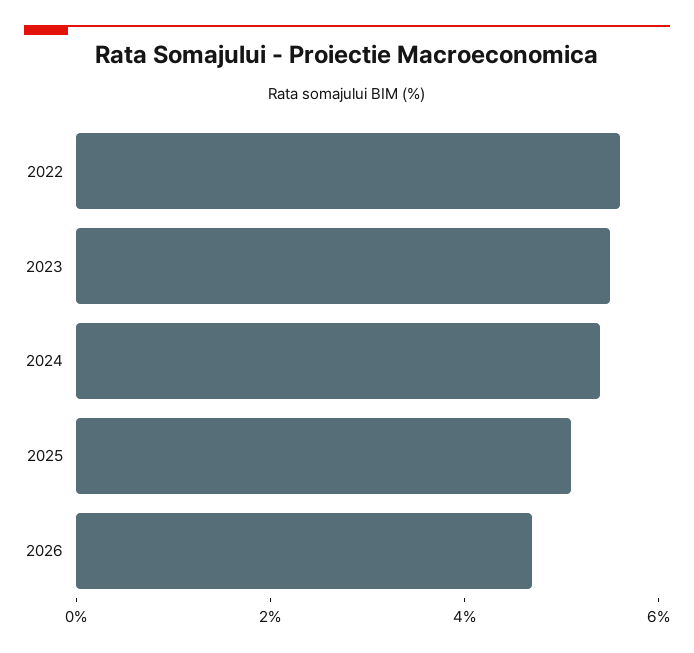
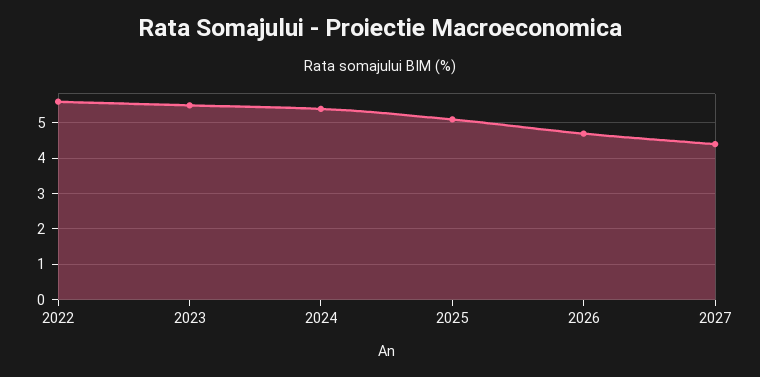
2027: none -> 4.5

